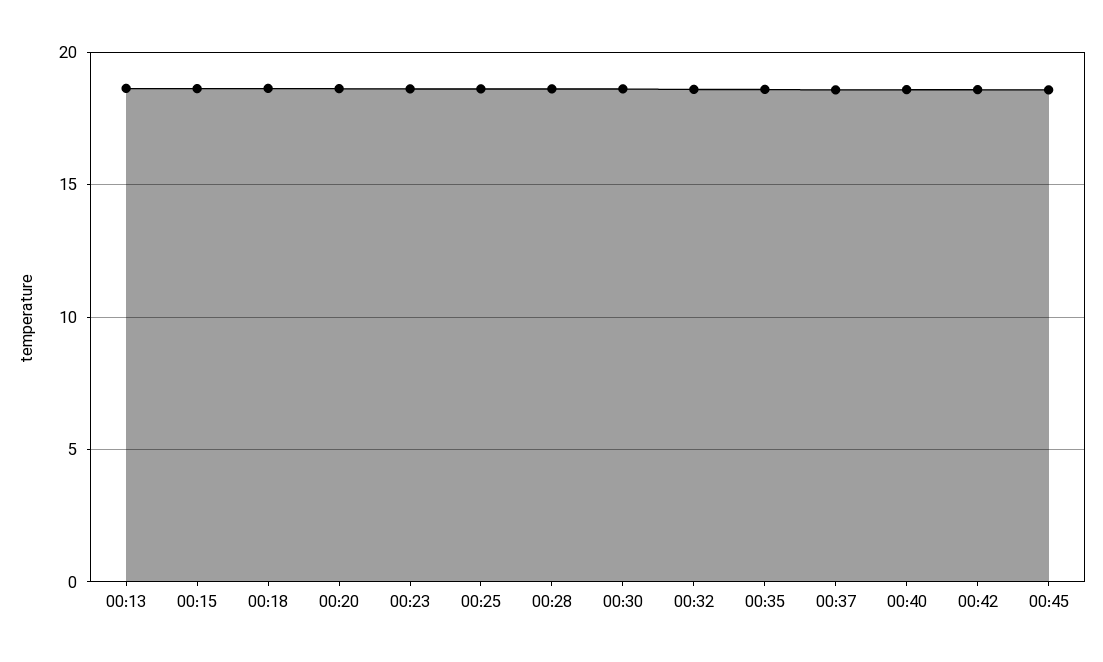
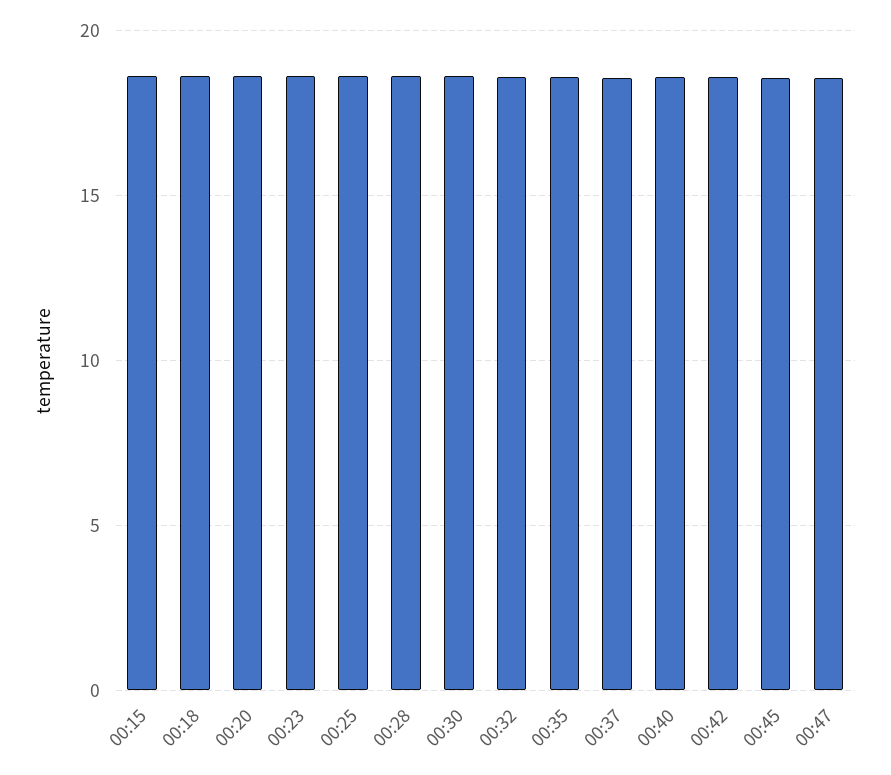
00:13: 18.5 -> none
00:47: none -> 18.5

